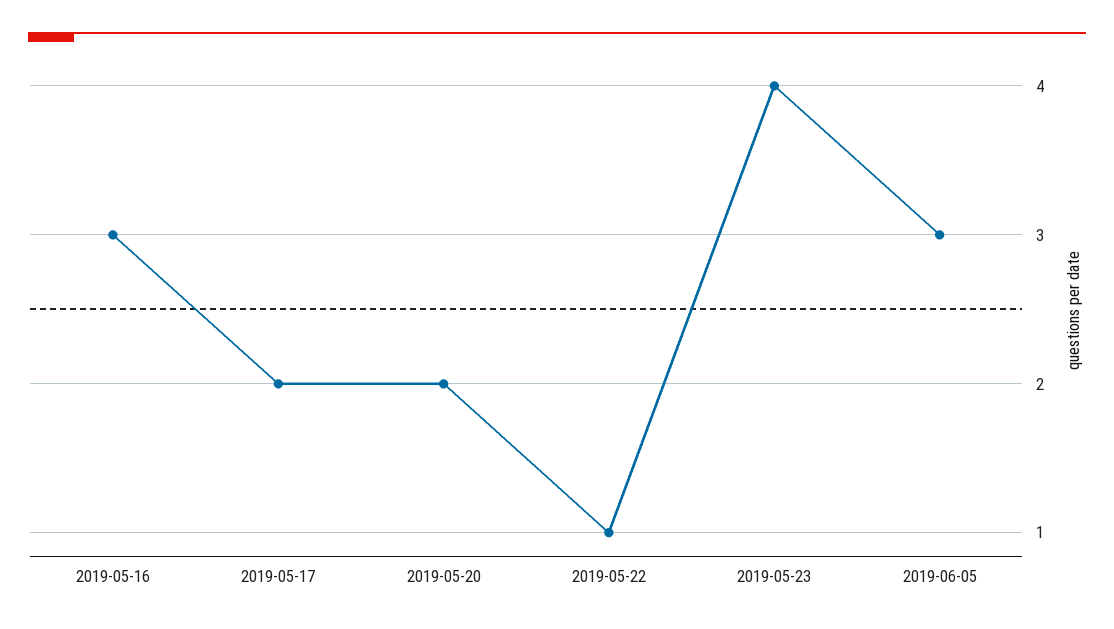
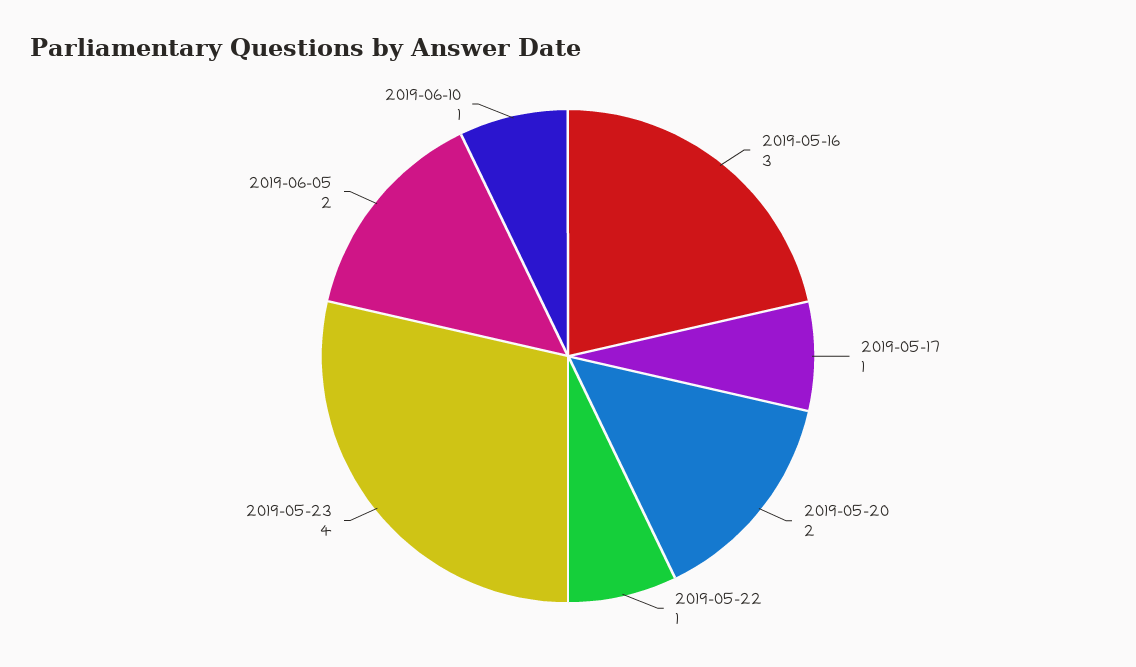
2019-05-17: 2 -> 1
2019-06-05: 3 -> 2
2019-06-10: none -> 1

